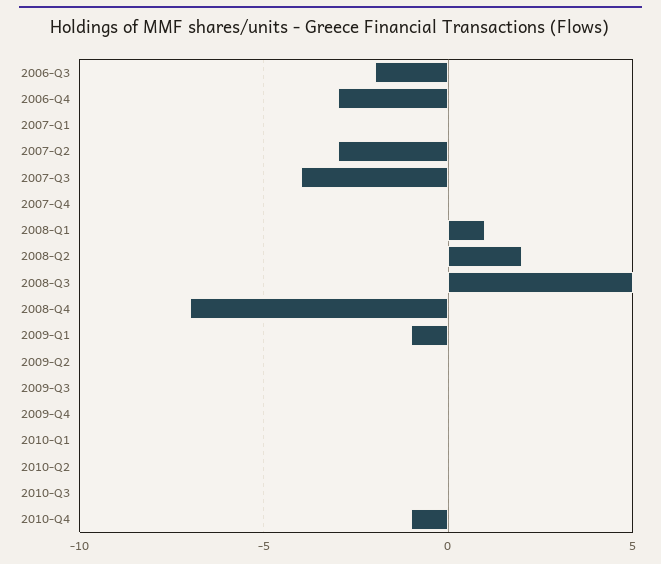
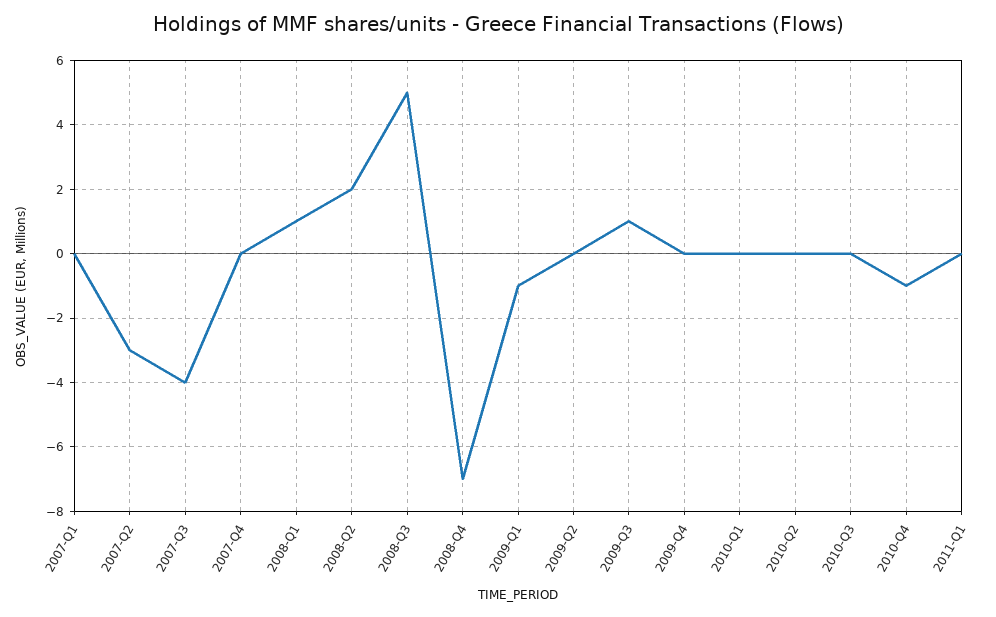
2006-Q3: -2 -> none
2006-Q4: -3 -> none
2009-Q3: 0 -> 1
2011-Q1: none -> 0

